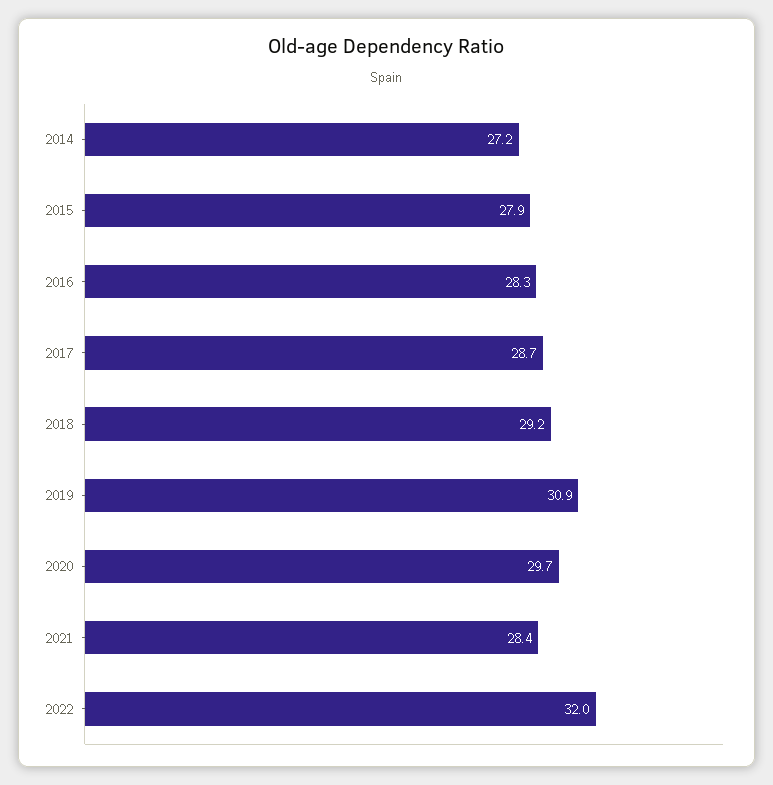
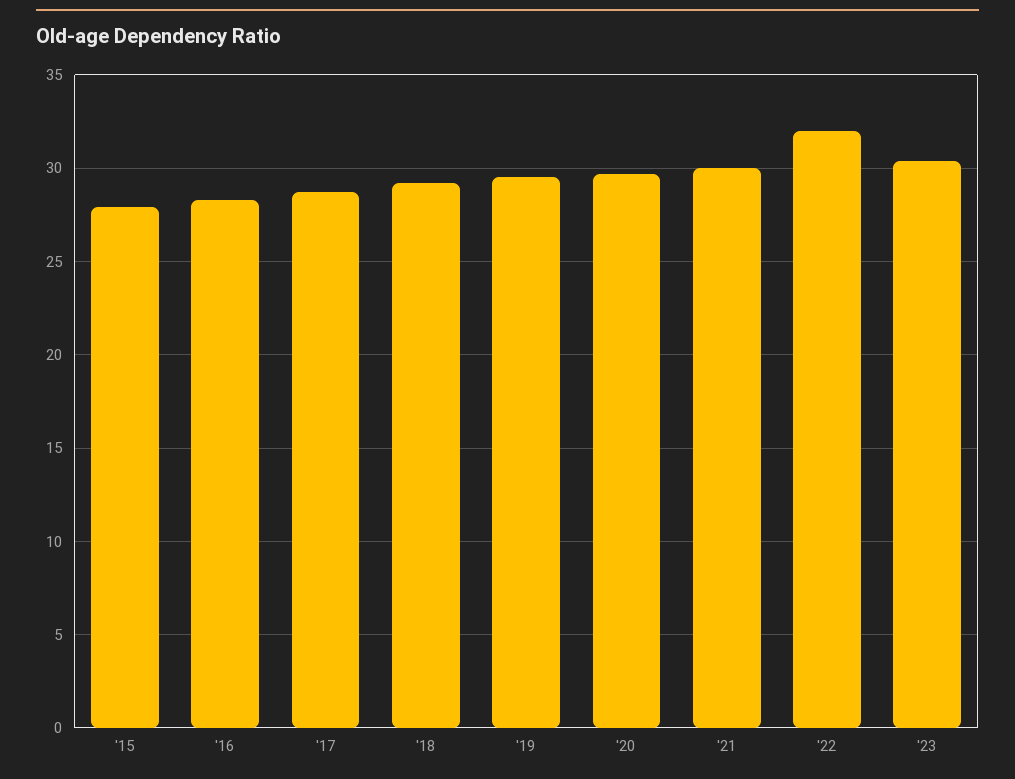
2014: 27.2 -> none
2019: 30.9 -> 29.5
2021: 28.4 -> 30
'23: none -> 30.5

